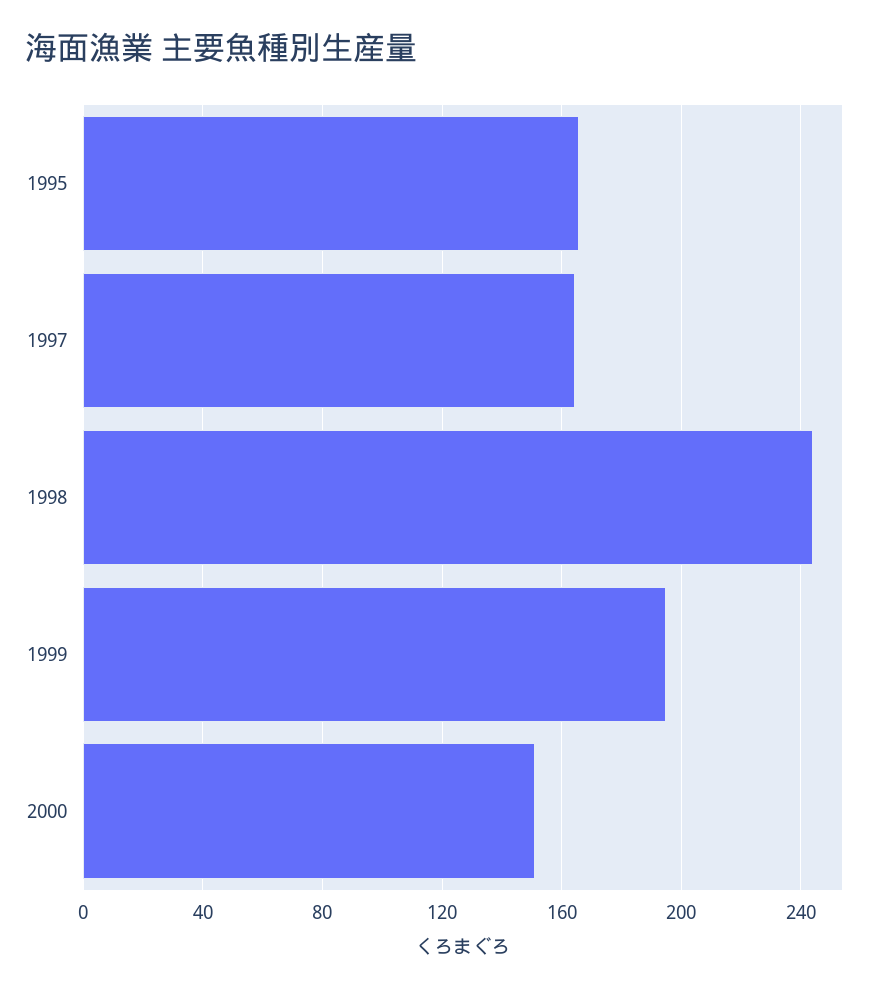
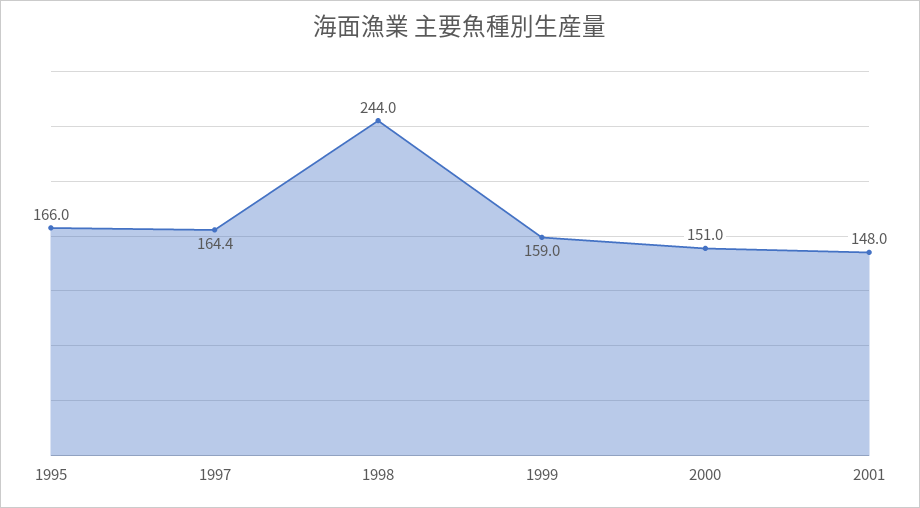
1999: 195 -> 159
2001: none -> 148

